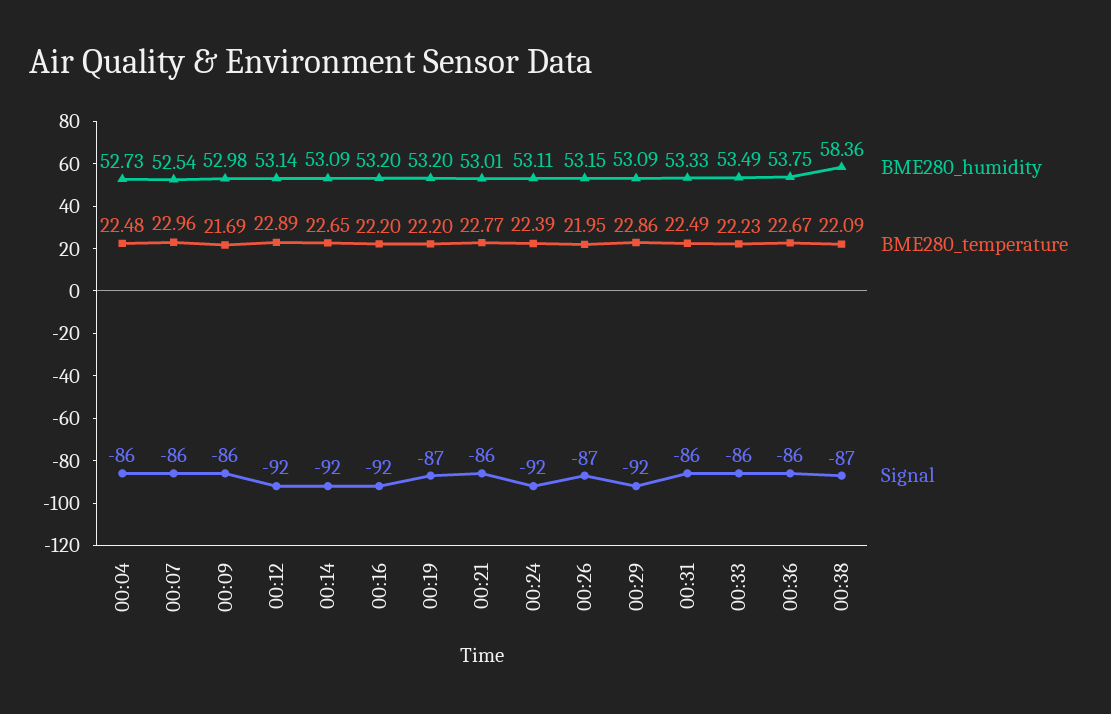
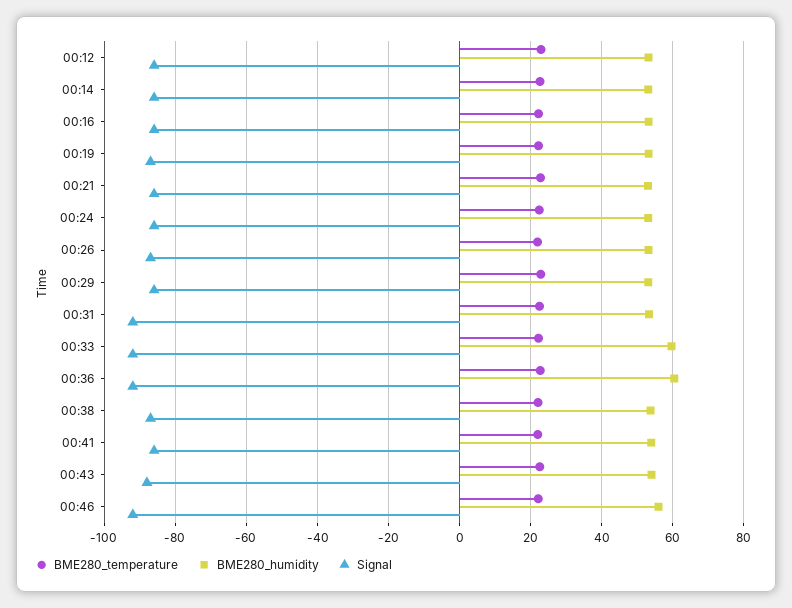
BME280_humidity, 00:04: 52.73 -> none
BME280_temperature, 00:04: 22.48 -> none
Signal, 00:04: -86 -> none
BME280_humidity, 00:07: 52.54 -> none
BME280_temperature, 00:07: 22.96 -> none
Signal, 00:07: -86 -> none
BME280_humidity, 00:09: 52.98 -> none
BME280_temperature, 00:09: 21.69 -> none
Signal, 00:09: -86 -> none
Signal, 00:12: -92 -> -86
Signal, 00:14: -92 -> -86
Signal, 00:16: -92 -> -86
Signal, 00:24: -92 -> -86
Signal, 00:29: -92 -> -86
Signal, 00:31: -86 -> -92
BME280_humidity, 00:33: 53.49 -> 60
Signal, 00:33: -86 -> -92
BME280_humidity, 00:36: 53.75 -> 60
Signal, 00:36: -86 -> -92
BME280_humidity, 00:38: 58.36 -> 54
BME280_temperature, 00:41: none -> 22
BME280_humidity, 00:41: none -> 54
Signal, 00:41: none -> -86
BME280_temperature, 00:43: none -> 22
BME280_humidity, 00:43: none -> 54
Signal, 00:43: none -> -88
BME280_temperature, 00:46: none -> 22
BME280_humidity, 00:46: none -> 56
Signal, 00:46: none -> -92

